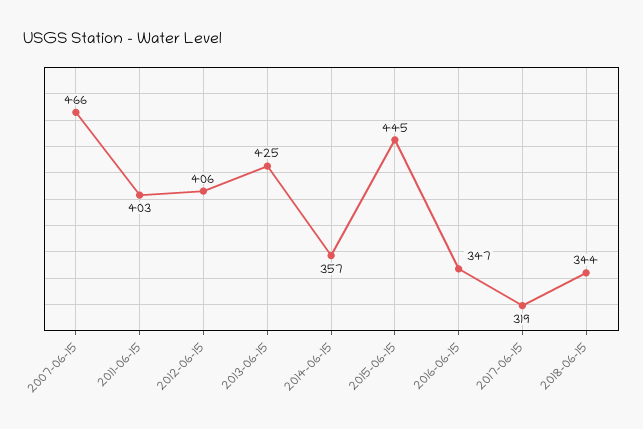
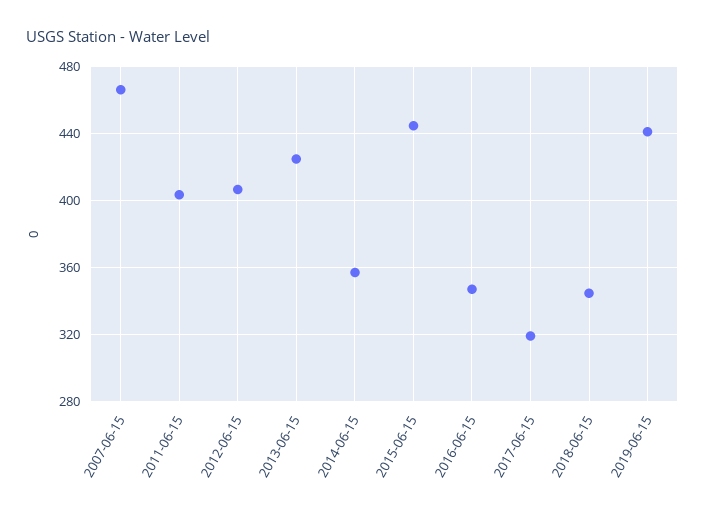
2019-06-15: none -> 440

